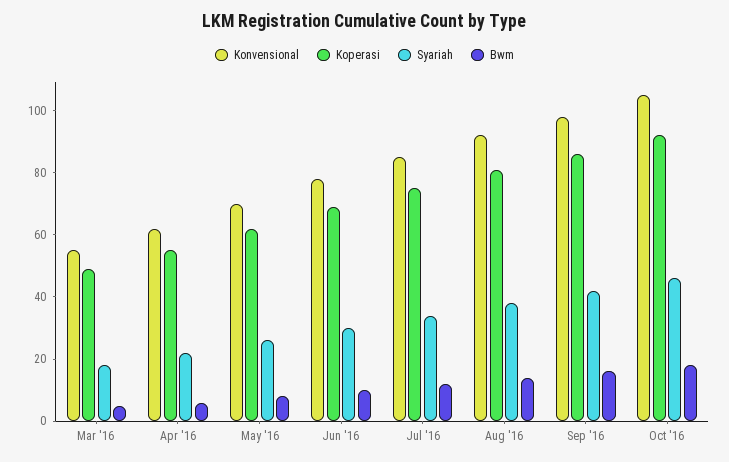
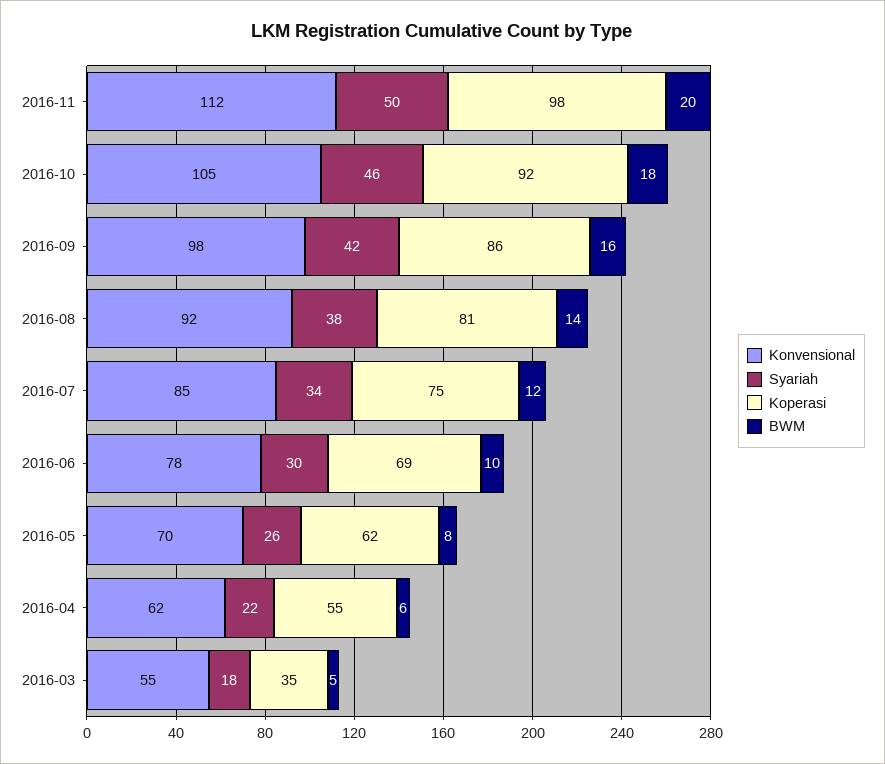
Koperasi, Mar '16: 50 -> 35
Konvensional, 2016-11: none -> 112
Syariah, 2016-11: none -> 50
Koperasi, 2016-11: none -> 98
Bwm, 2016-11: none -> 20

